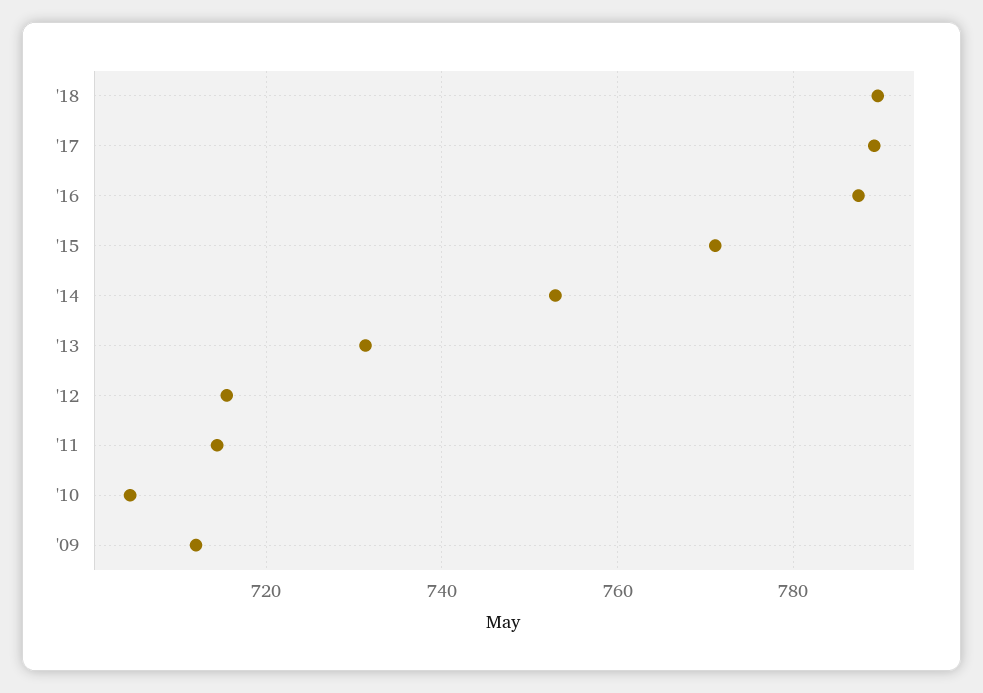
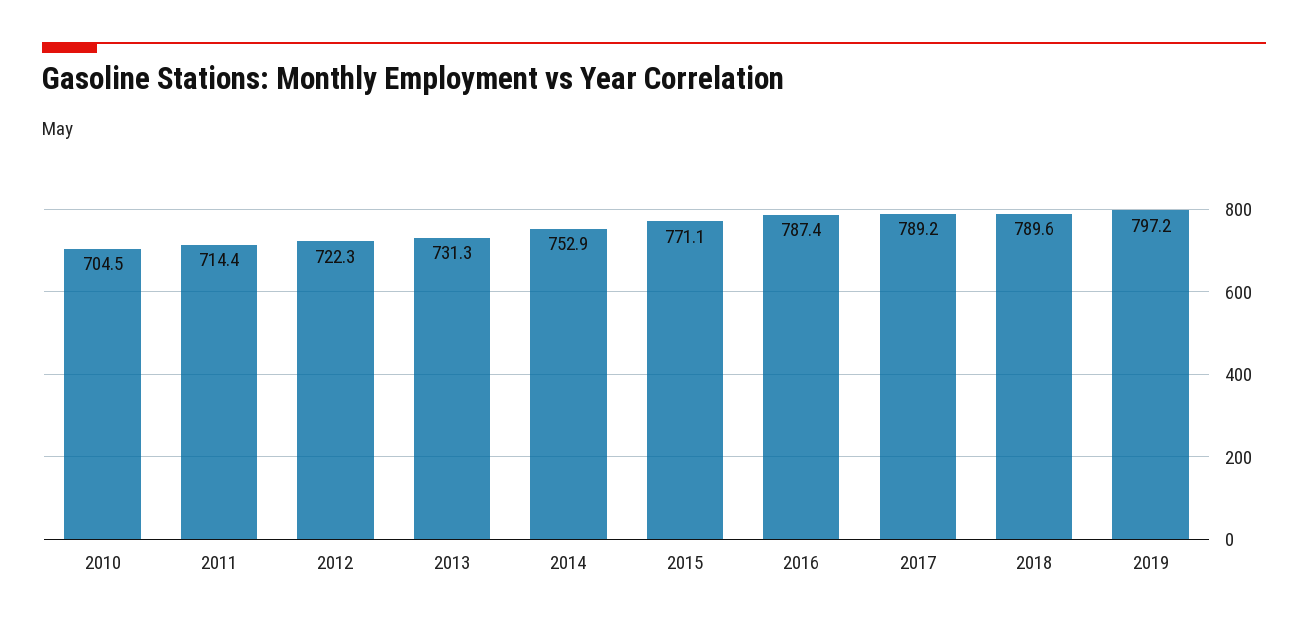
'12: 716 -> 722.3
'09: 712 -> none
2019: none -> 797.2

